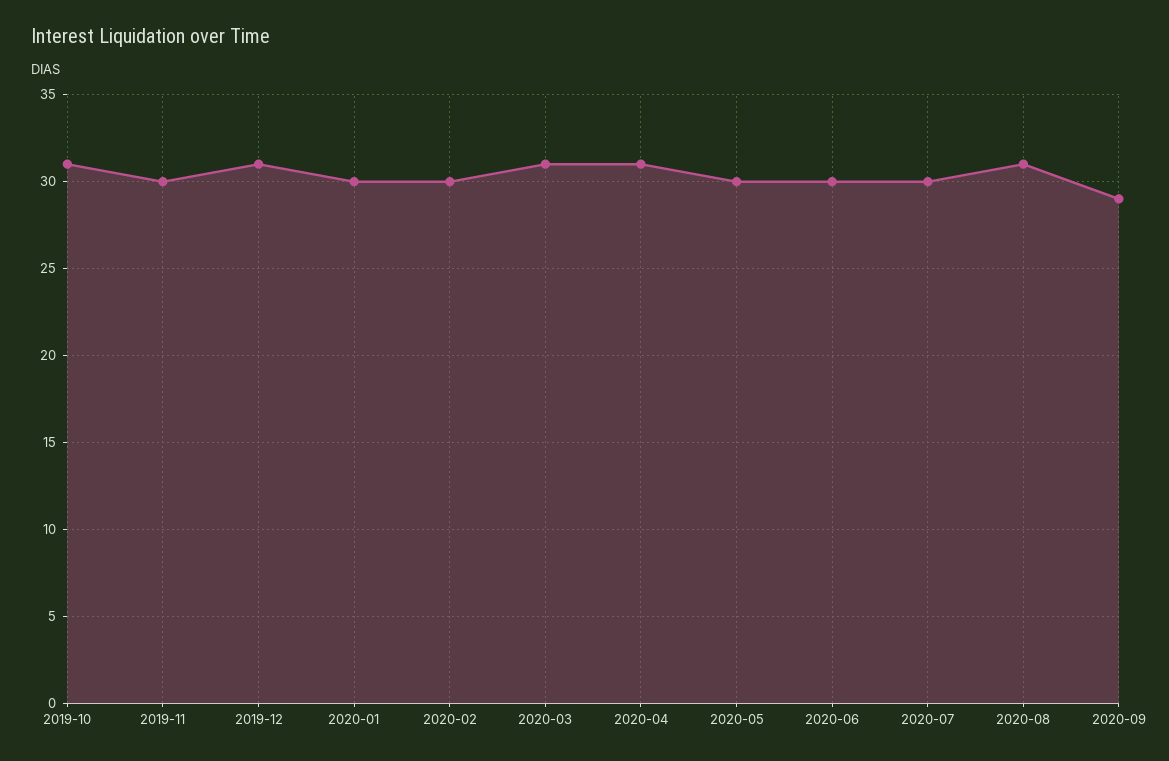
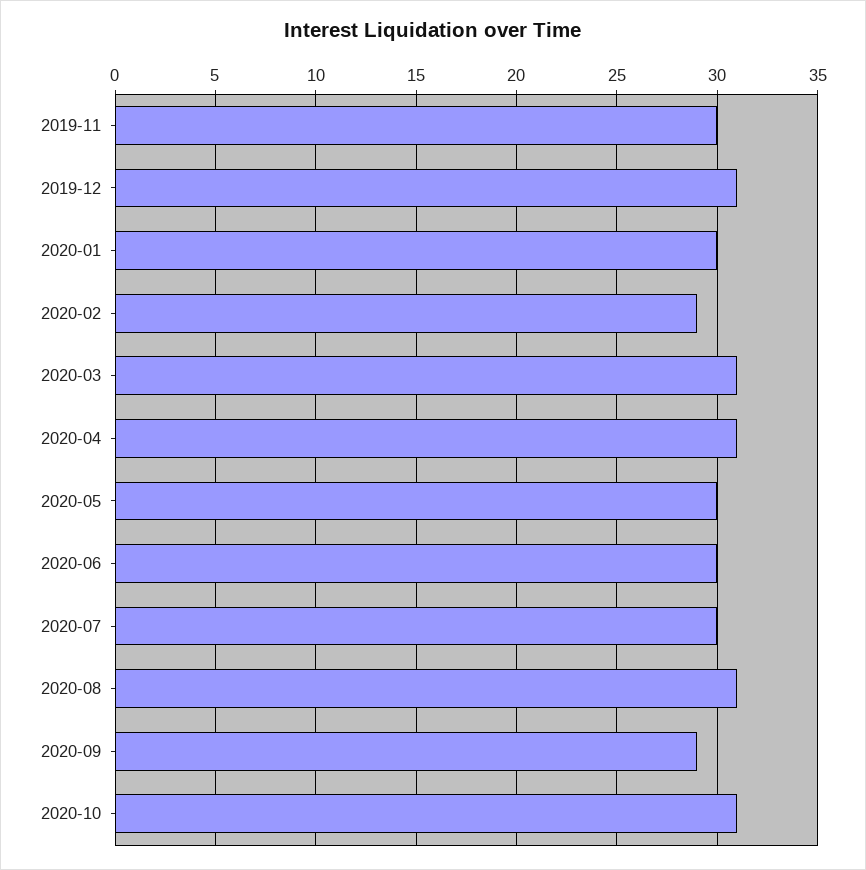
2019-10: 31 -> none
2020-02: 30 -> 29
2020-10: none -> 31

